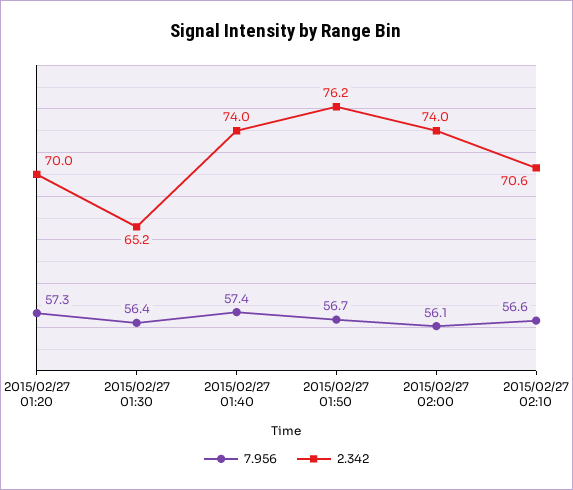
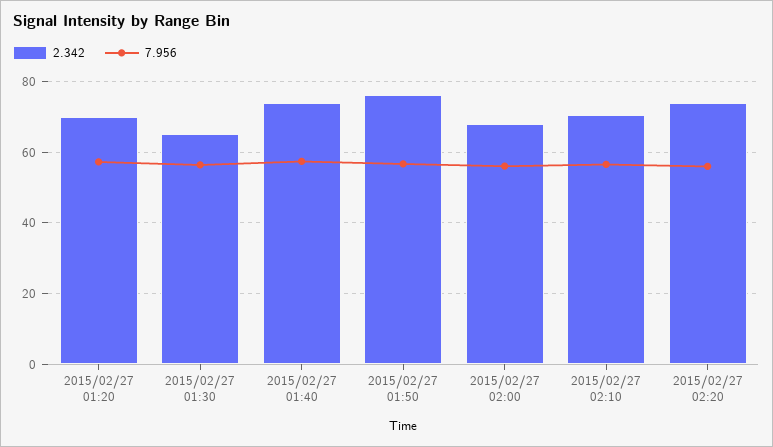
2.342, 2015/02/27 02:00: 74 -> 68
2.342, 2015/02/27 02:20: none -> 74
7.956, 2015/02/27 02:20: none -> 56

